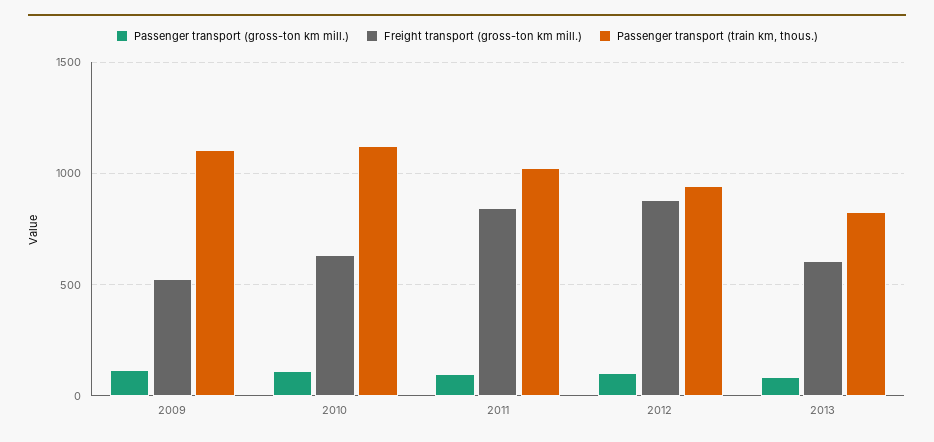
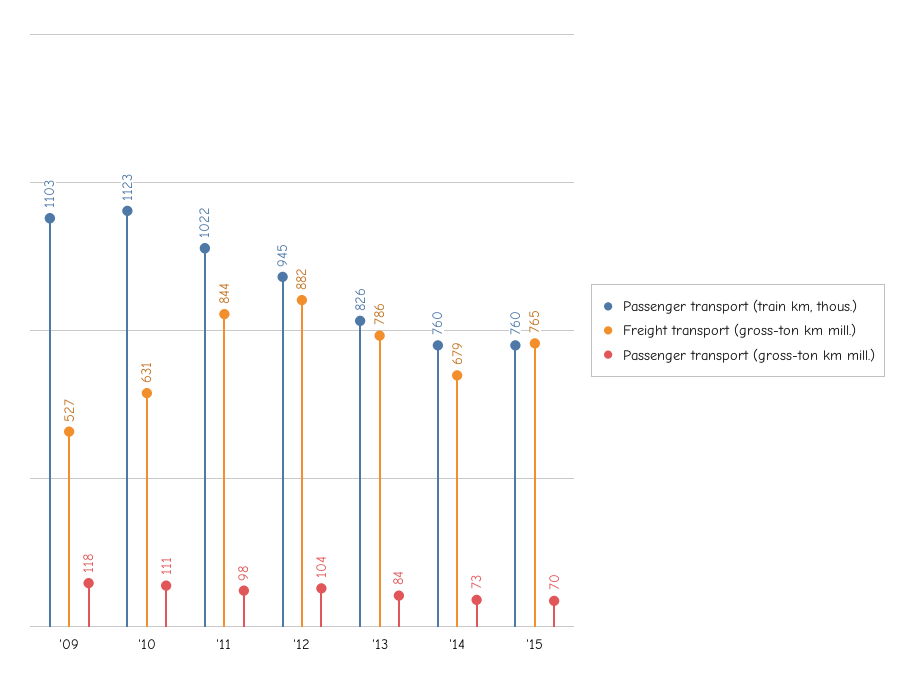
Freight transport (gross-ton km mill.), 2013: 600 -> 786
Passenger transport (train km, thous.), '14: none -> 760
Freight transport (gross-ton km mill.), '14: none -> 679
Passenger transport (gross-ton km mill.), '14: none -> 73
Passenger transport (train km, thous.), '15: none -> 760
Freight transport (gross-ton km mill.), '15: none -> 765
Passenger transport (gross-ton km mill.), '15: none -> 70

